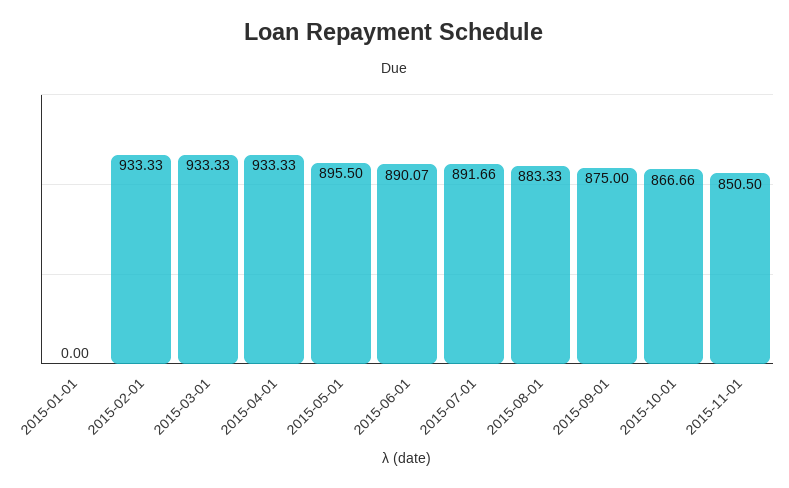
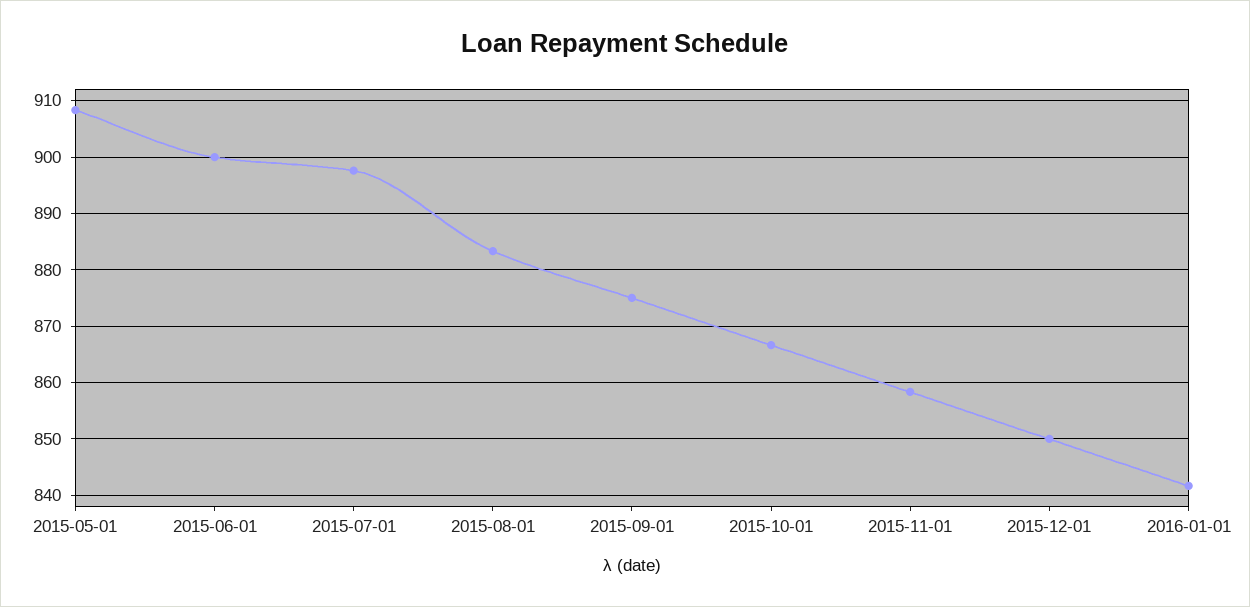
2015-01-01: 0 -> none
2015-02-01: 933.33 -> none
2015-03-01: 933.33 -> none
2015-04-01: 933.33 -> none
2015-05-01: 895.5 -> 908
2015-06-01: 890.07 -> 900
2015-07-01: 891.66 -> 898
2015-11-01: 850.5 -> 858
2015-12-01: none -> 850
2016-01-01: none -> 842

